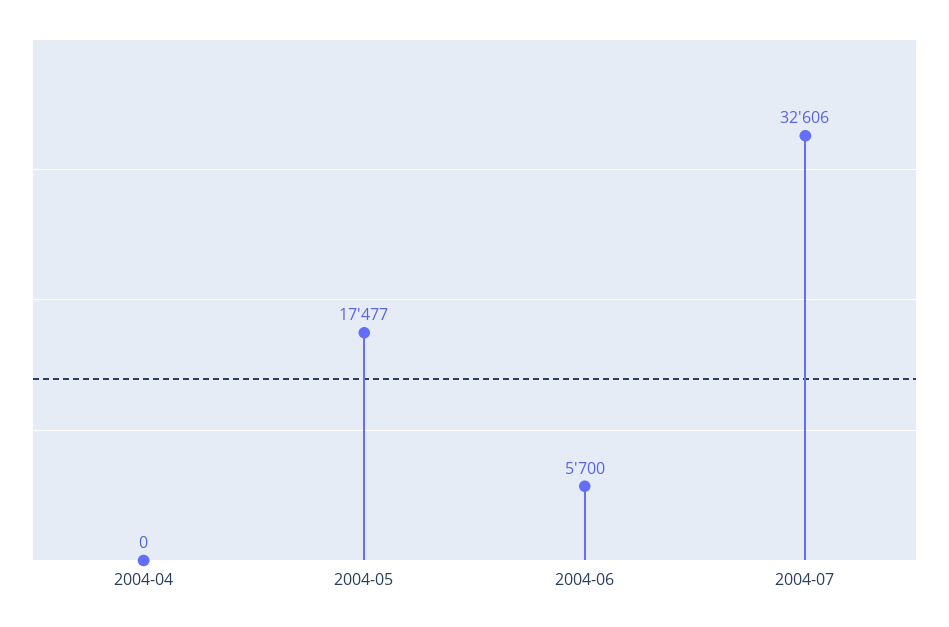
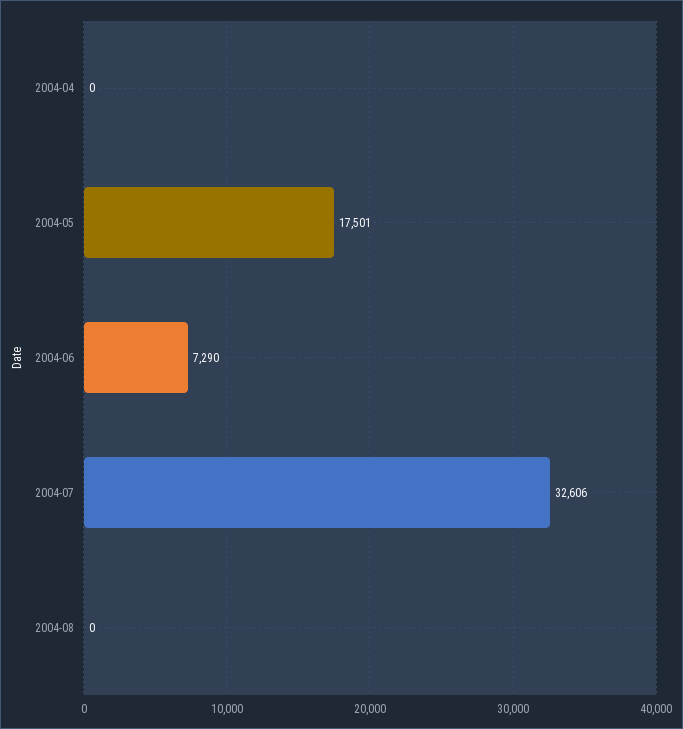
2004-05: 17477 -> 17501
2004-06: 5700 -> 7290
2004-08: none -> 0

